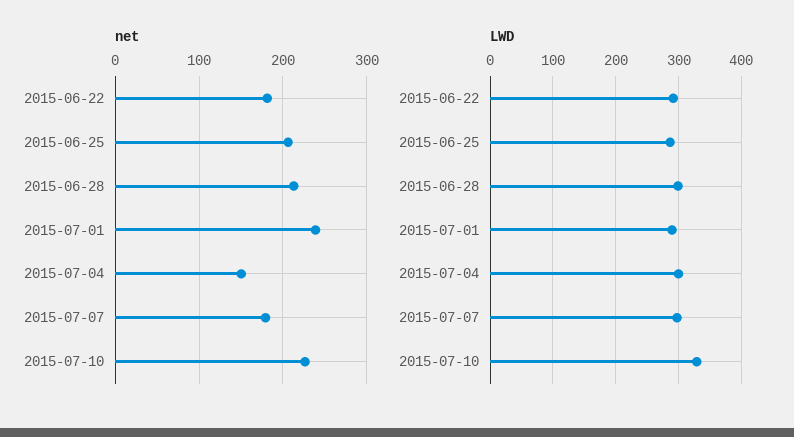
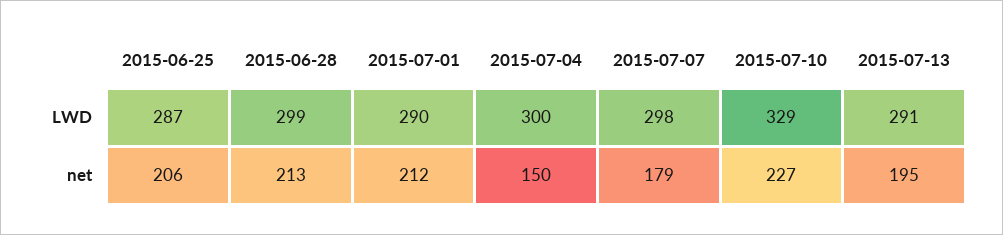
net, 2015-06-22: 180 -> none
net, 2015-07-01: 240 -> 212
LWD, 2015-06-22: 290 -> none
LWD, 2015-07-13: none -> 291
net, 2015-07-13: none -> 195

